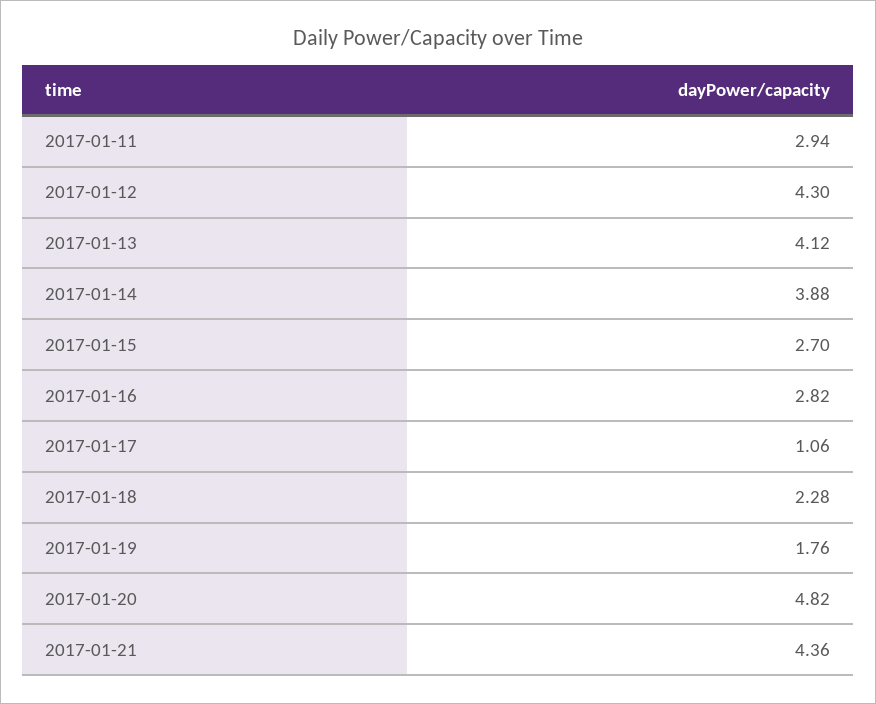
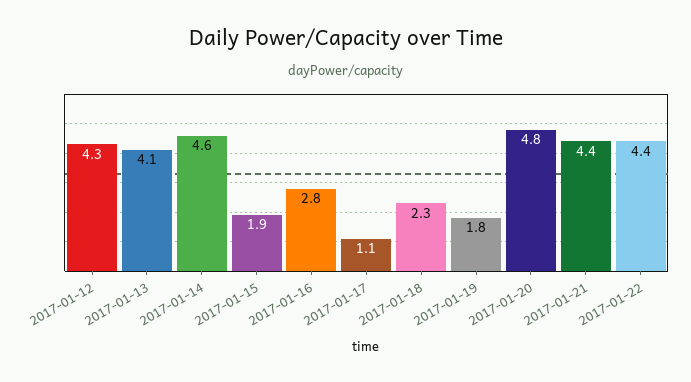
2017-01-11: 2.94 -> none
2017-01-14: 3.88 -> 4.6
2017-01-15: 2.7 -> 1.9
2017-01-22: none -> 4.4

